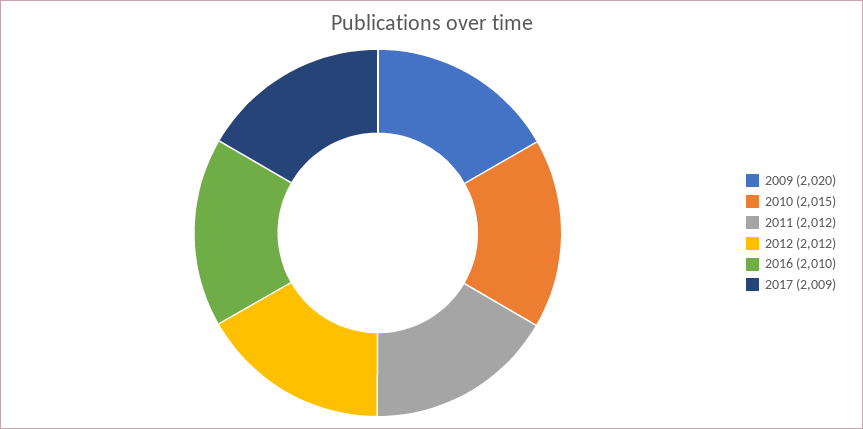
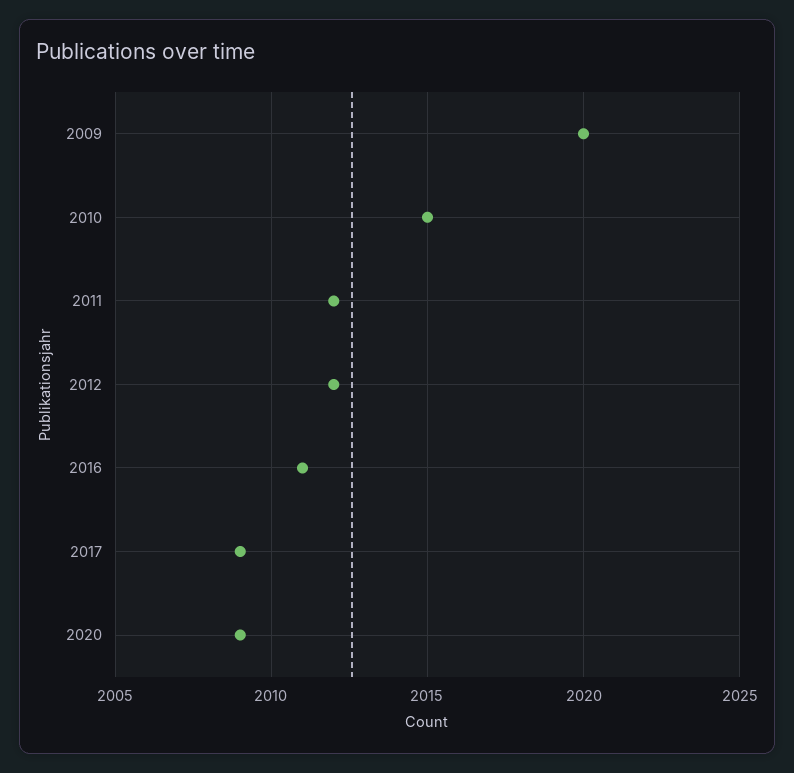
2016: 2010 -> 2011
2020: none -> 2009

